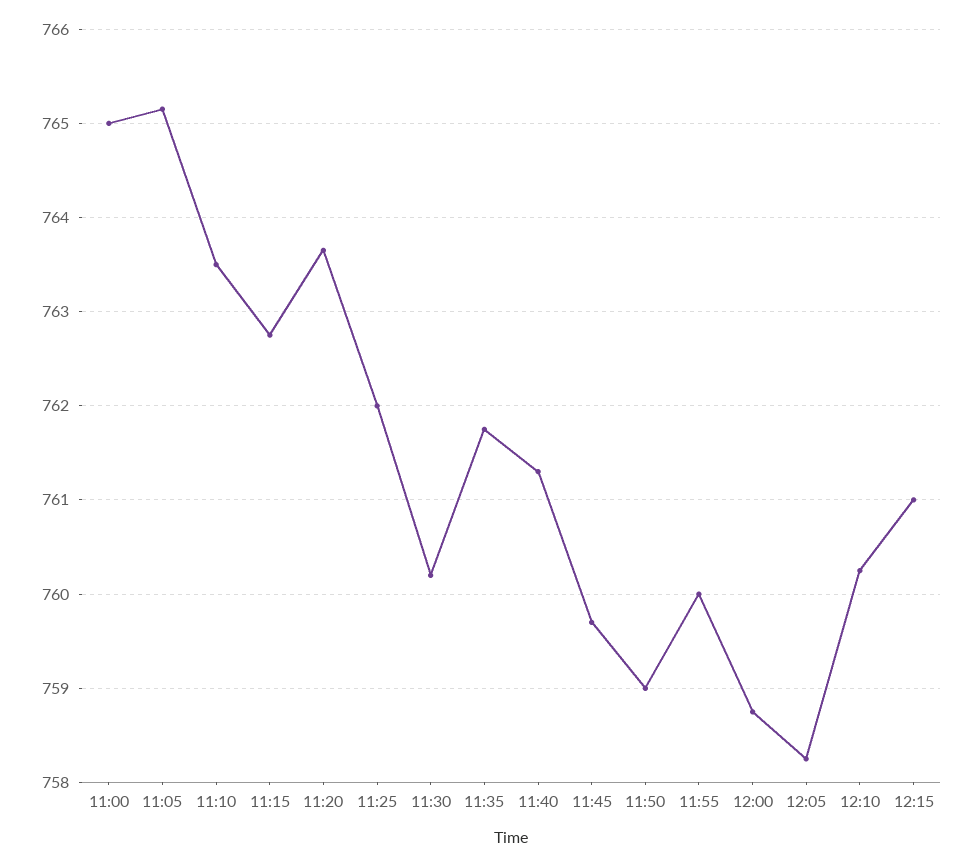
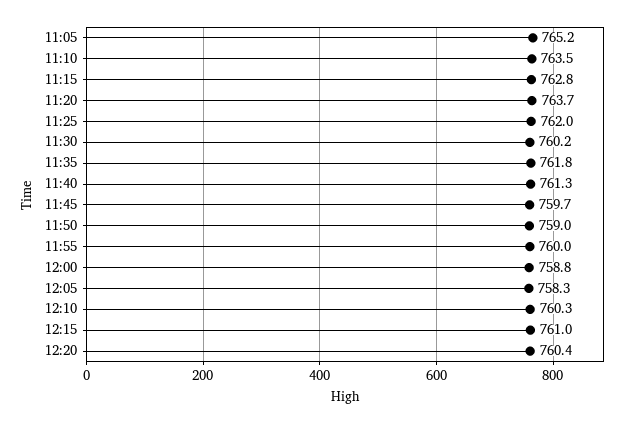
11:00: 765 -> none
12:20: none -> 760.4

